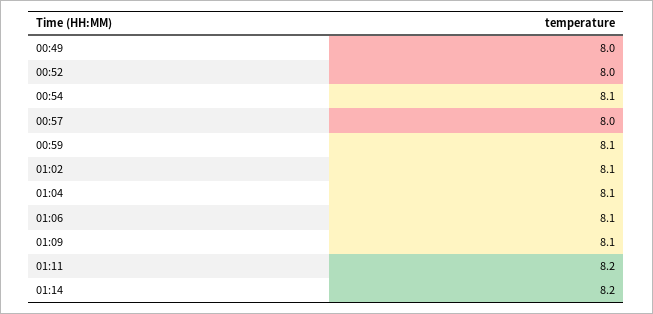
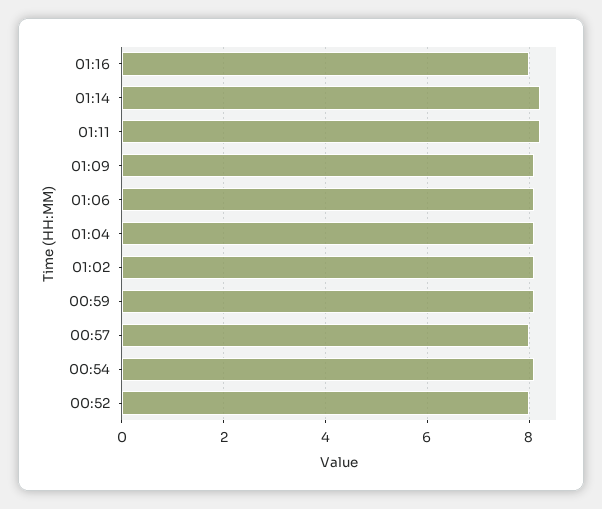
00:49: 8 -> none
01:16: none -> 8

